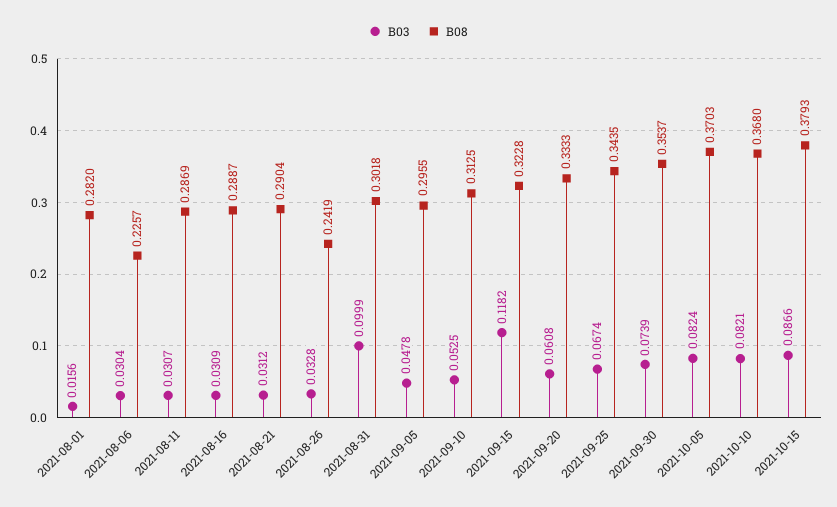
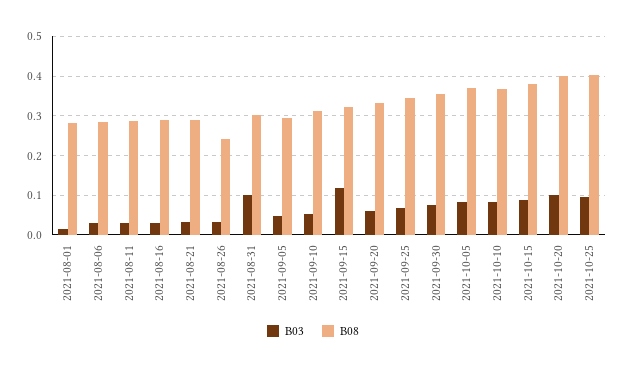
B08, 2021-08-06: 0.2257 -> 0.28
B03, 2021-10-20: none -> 0.1
B08, 2021-10-20: none -> 0.4
B03, 2021-10-25: none -> 0.1
B08, 2021-10-25: none -> 0.4

